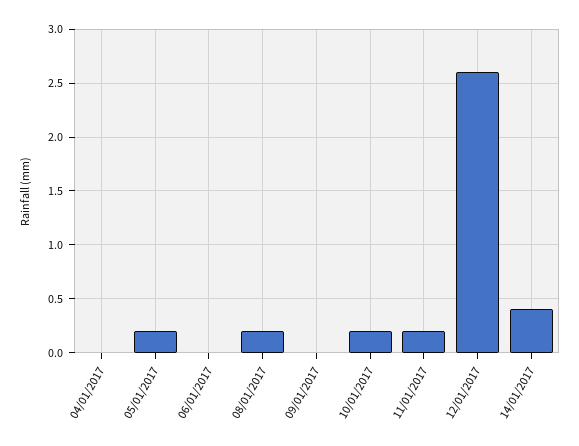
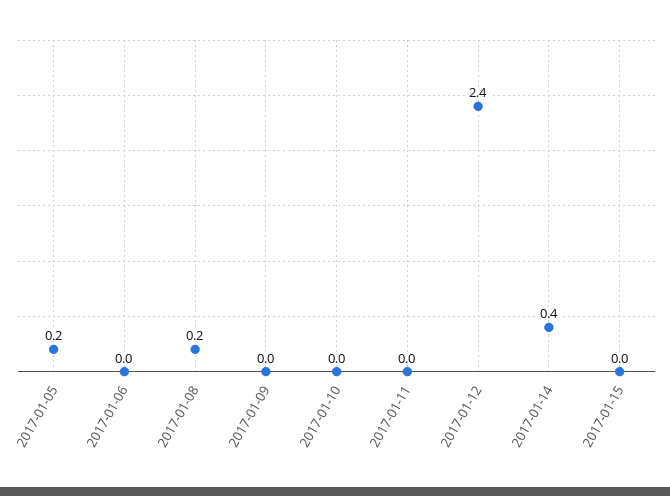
04/01/2017: 0 -> none
10/01/2017: 0.2 -> 0
11/01/2017: 0.2 -> 0
12/01/2017: 2.6 -> 2.4
2017-01-15: none -> 0

